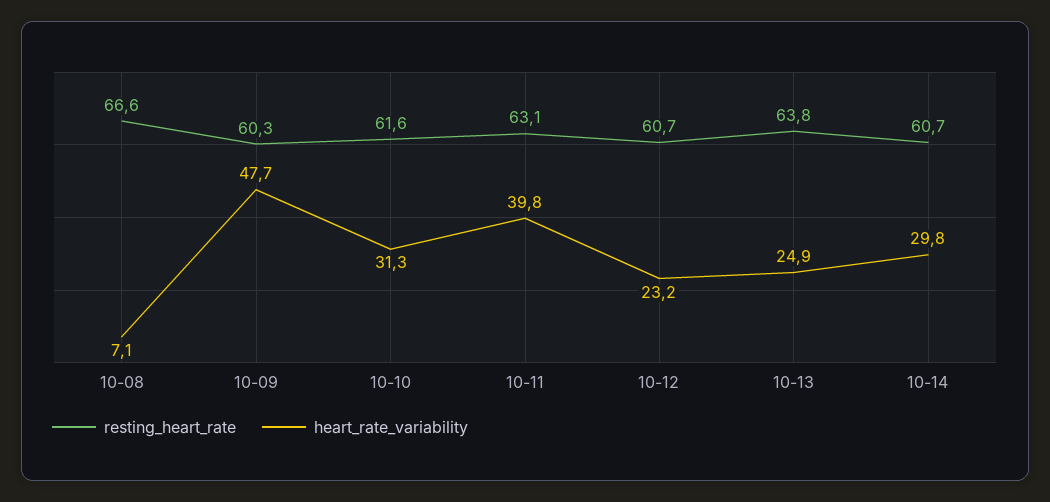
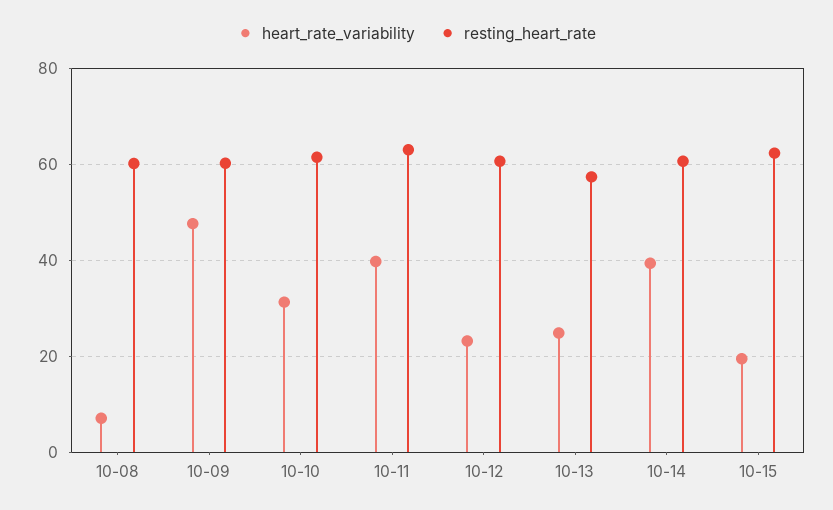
resting_heart_rate, 10-08: 66.6 -> 60
resting_heart_rate, 10-13: 63.8 -> 58
heart_rate_variability, 10-14: 29.8 -> 40
heart_rate_variability, 10-15: none -> 20
resting_heart_rate, 10-15: none -> 62

